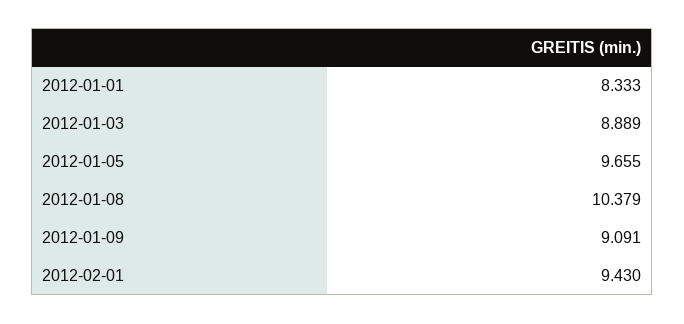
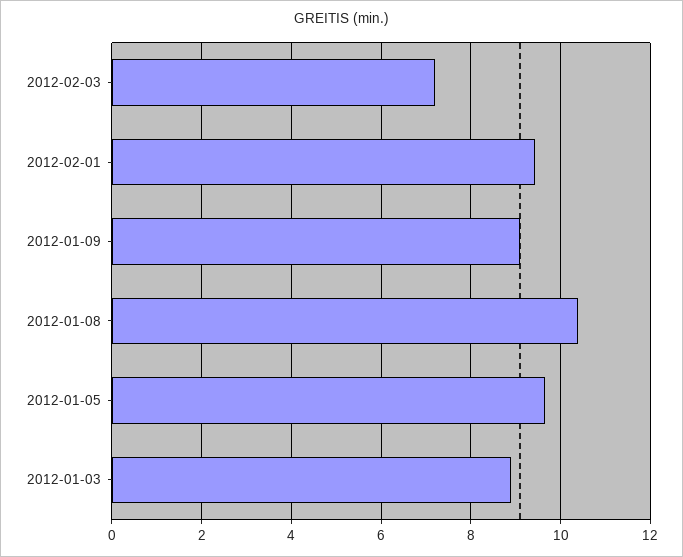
2012-01-01: 8.333 -> none
2012-02-03: none -> 7.2

